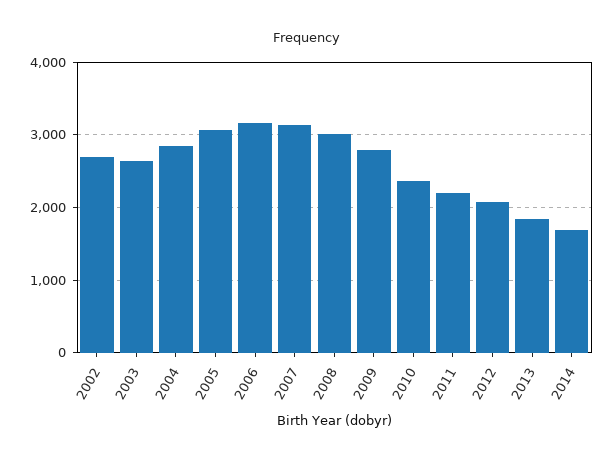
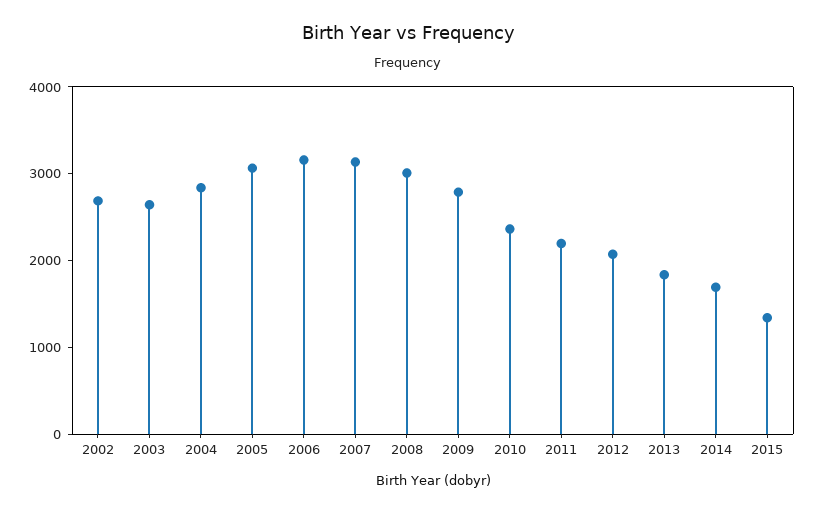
2015: none -> 1400

